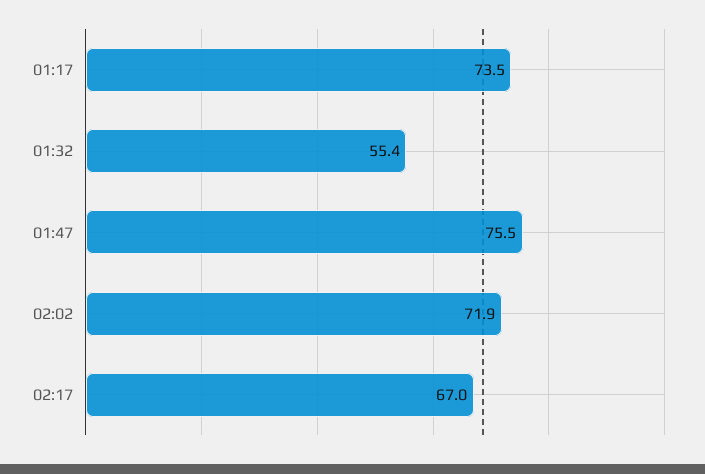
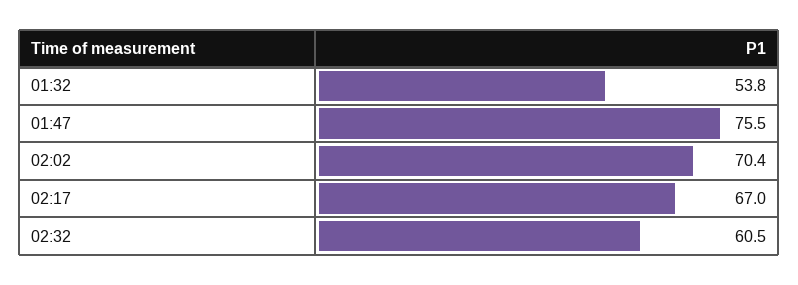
01:17: 73.5 -> none
01:32: 55.4 -> 53.8
02:02: 71.9 -> 70.4
02:32: none -> 60.5

